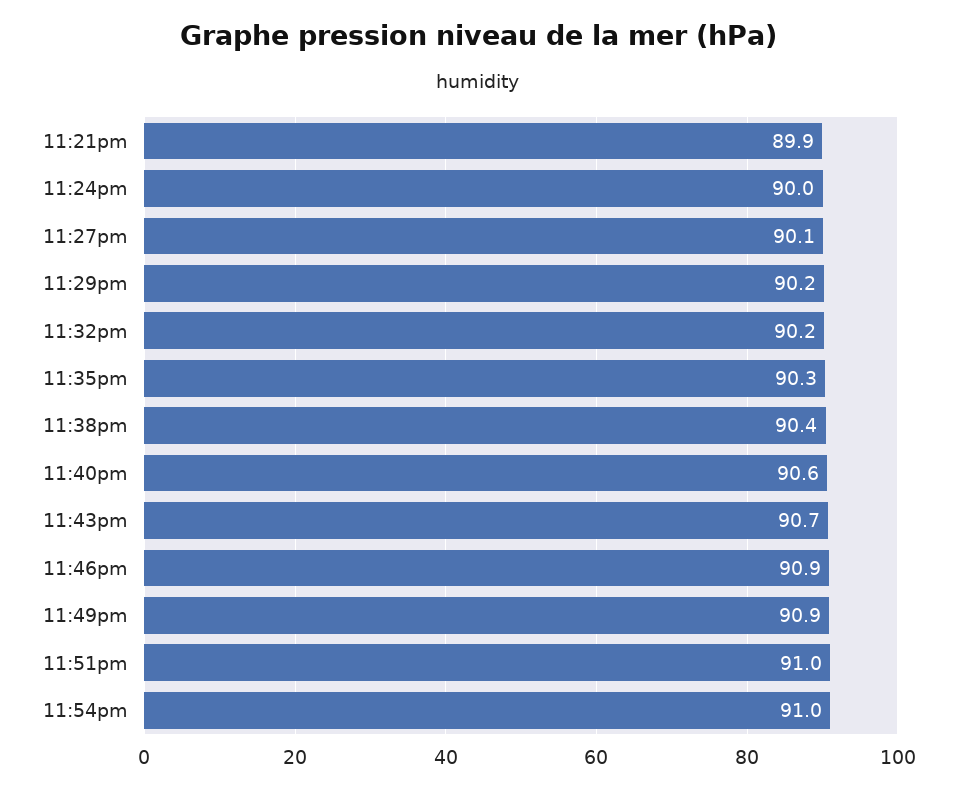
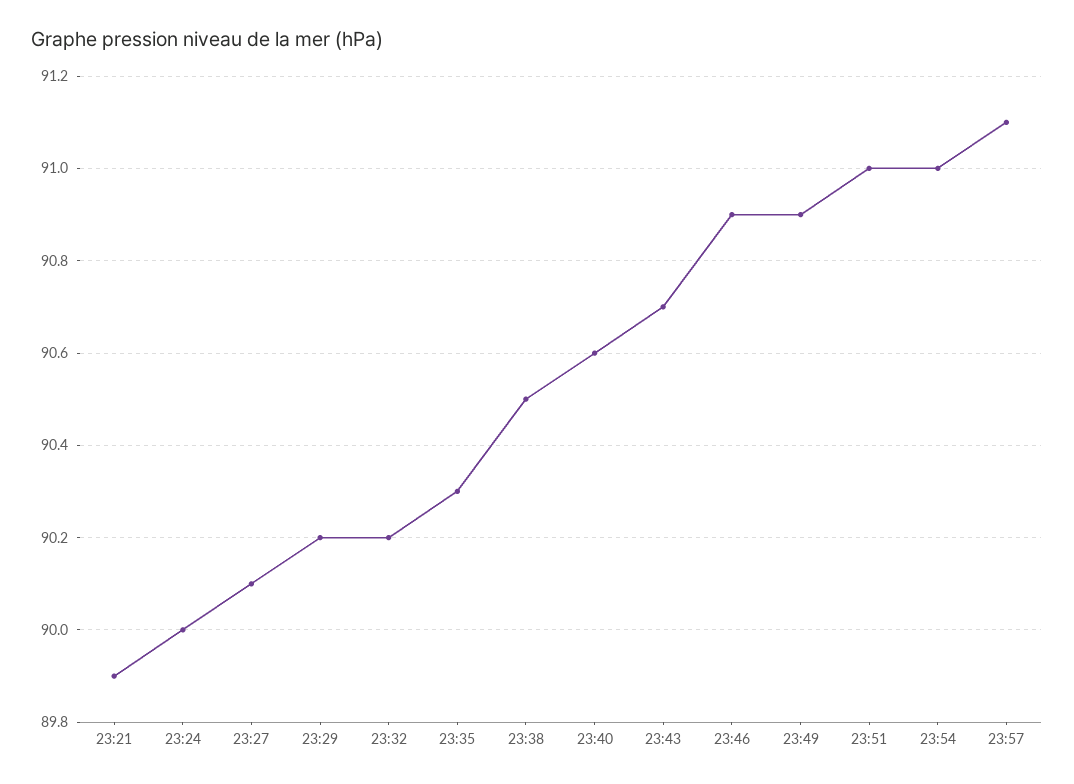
11:38pm: 90.4 -> 90.5
23:57: none -> 91.1

